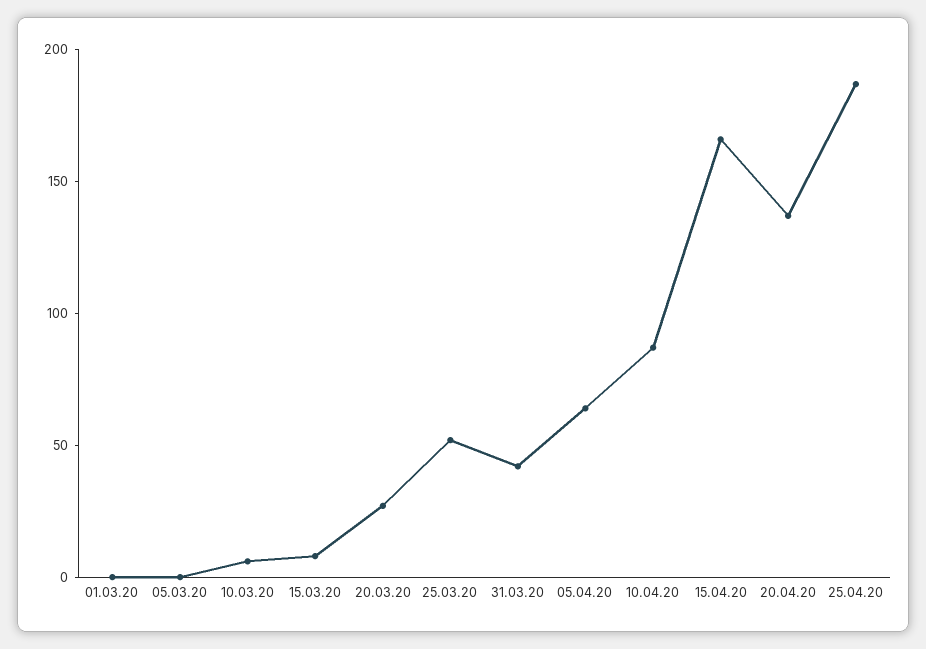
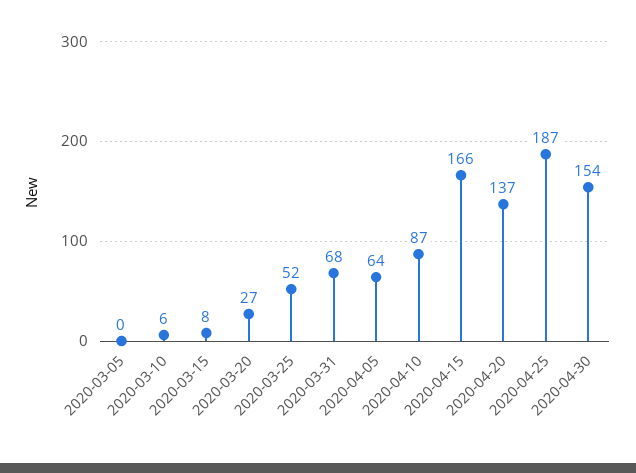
01.03.20: 0 -> none
31.03.20: 40 -> 68
2020-04-30: none -> 154

